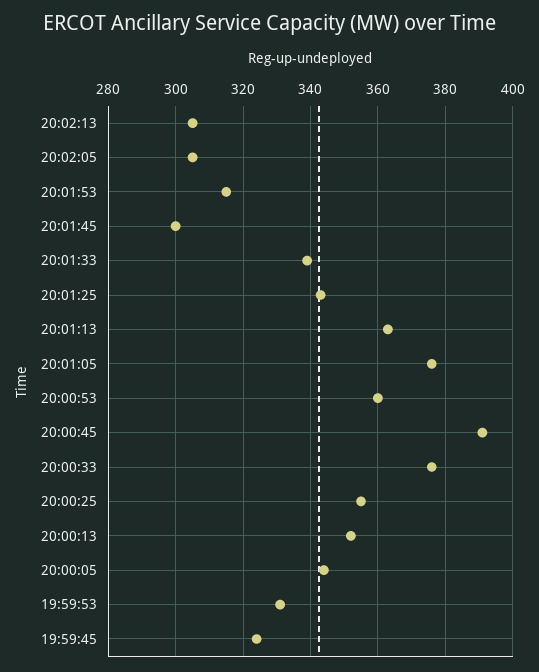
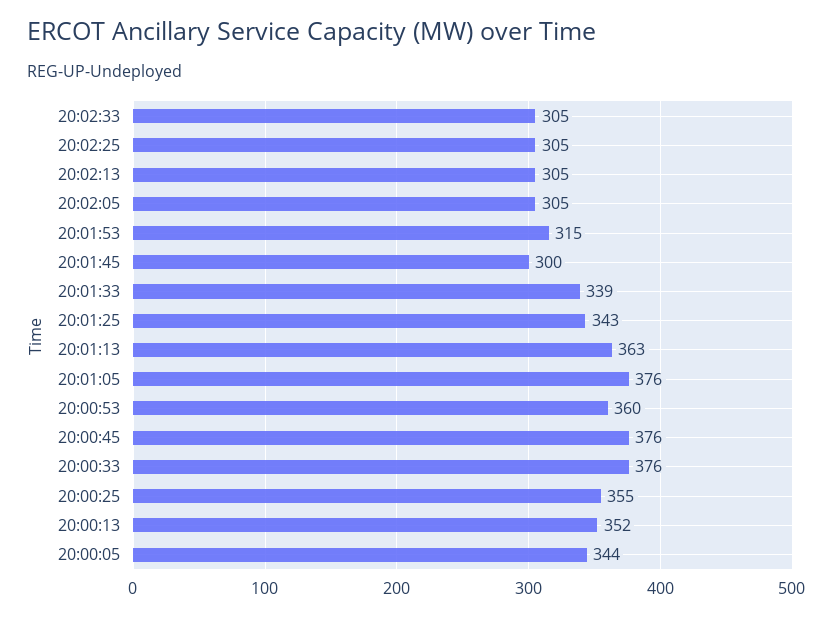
20:00:45: 390 -> 376
19:59:53: 330 -> none
19:59:45: 325 -> none
20:02:33: none -> 305
20:02:25: none -> 305

